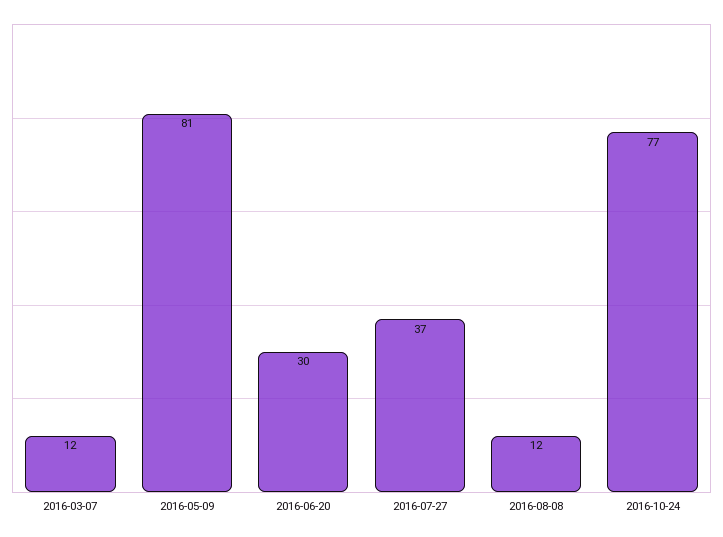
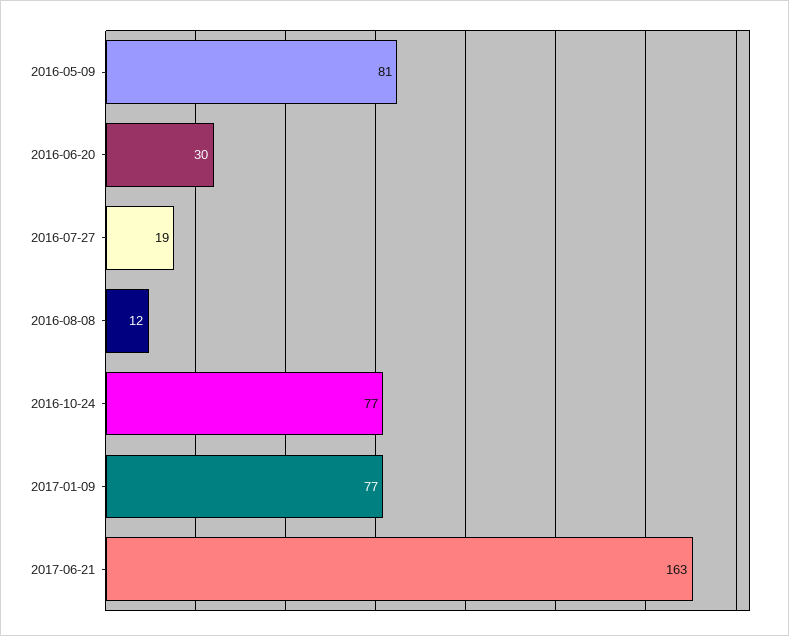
2016-03-07: 12 -> none
2016-07-27: 37 -> 19
2017-01-09: none -> 77
2017-06-21: none -> 163

